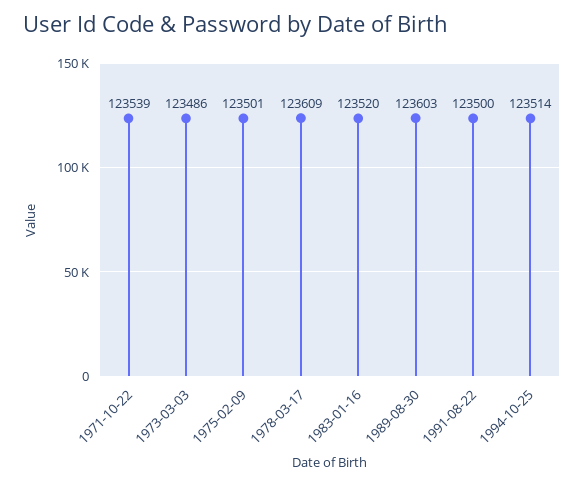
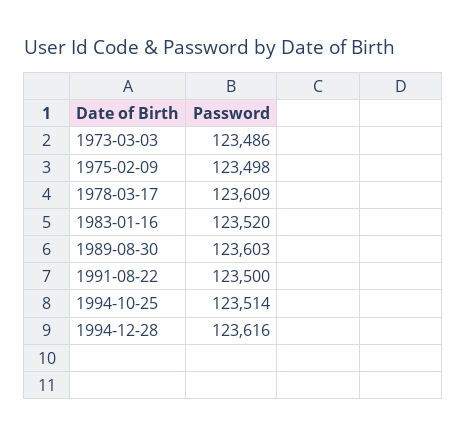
1971-10-22: 123539 -> none
1975-02-09: 123501 -> 123498
1994-12-28: none -> 123616

